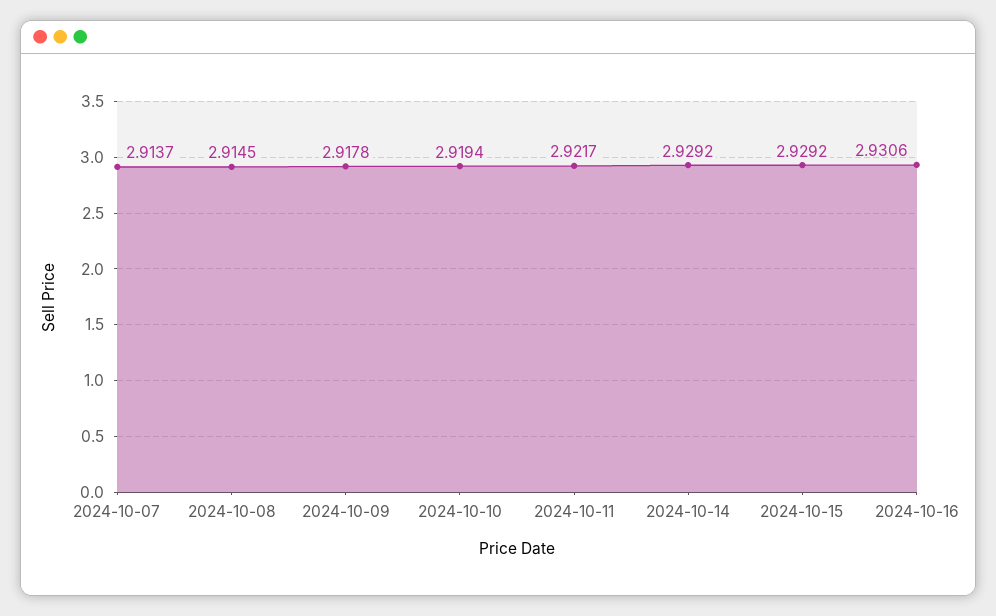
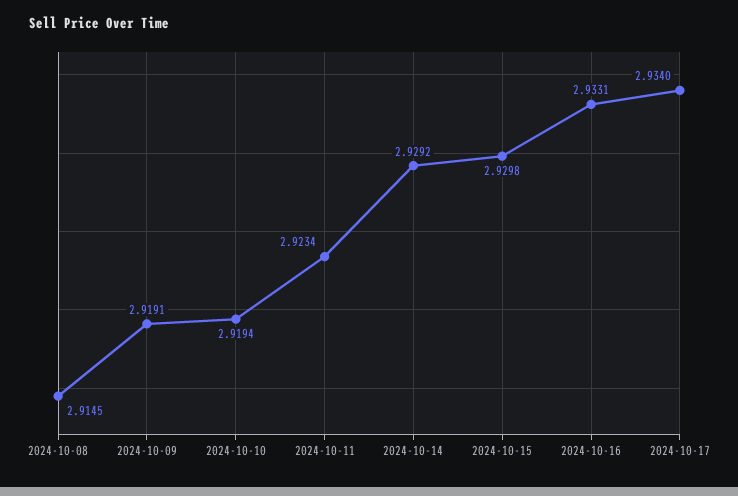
2024-10-07: 2.9137 -> none
2024-10-09: 2.9178 -> 2.9191
2024-10-11: 2.9217 -> 2.9234
2024-10-15: 2.9292 -> 2.9298
2024-10-16: 2.9306 -> 2.9331
2024-10-17: none -> 2.934

